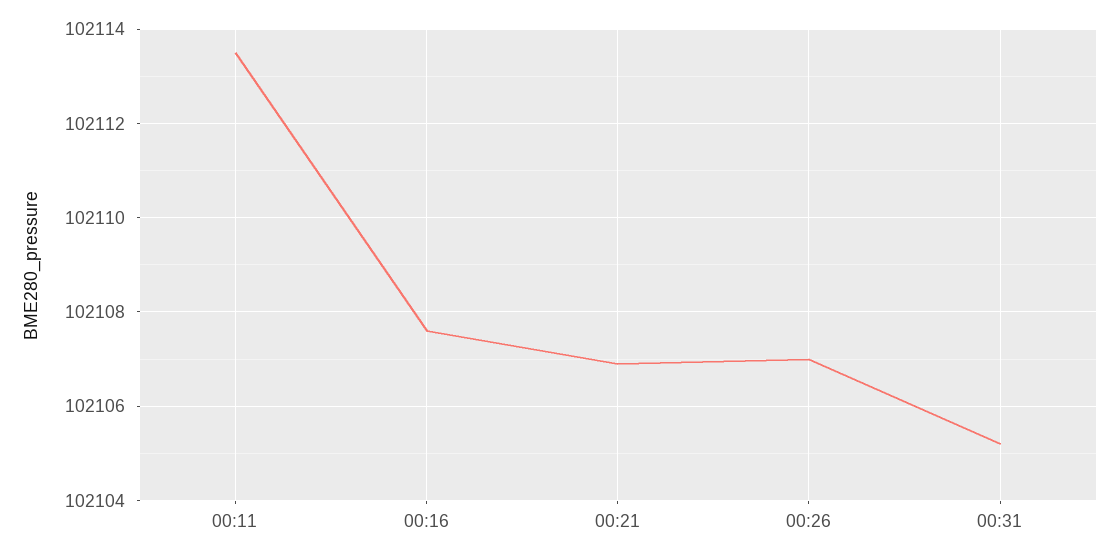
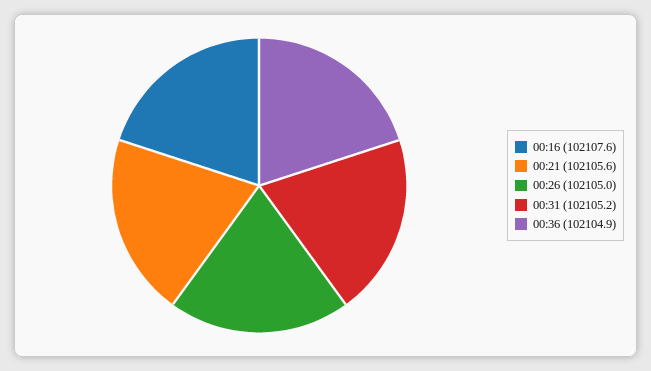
00:11: 102113.5 -> none
00:21: 102107 -> 102105.6
00:26: 102107 -> 102105
00:36: none -> 102104.9

